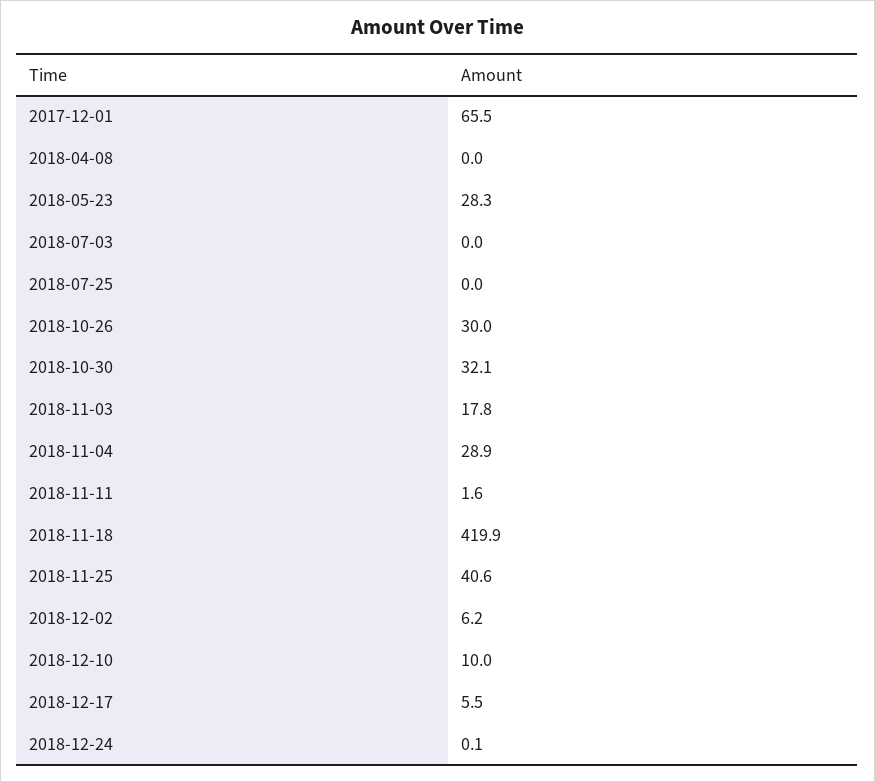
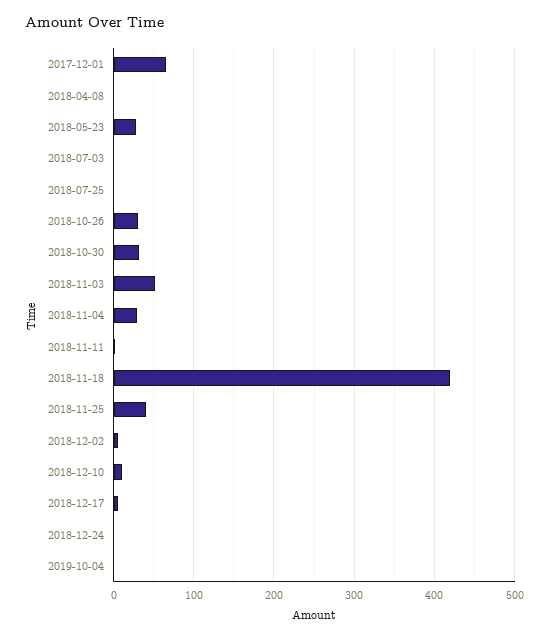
2018-11-03: 17.8 -> 50
2019-10-04: none -> 0

